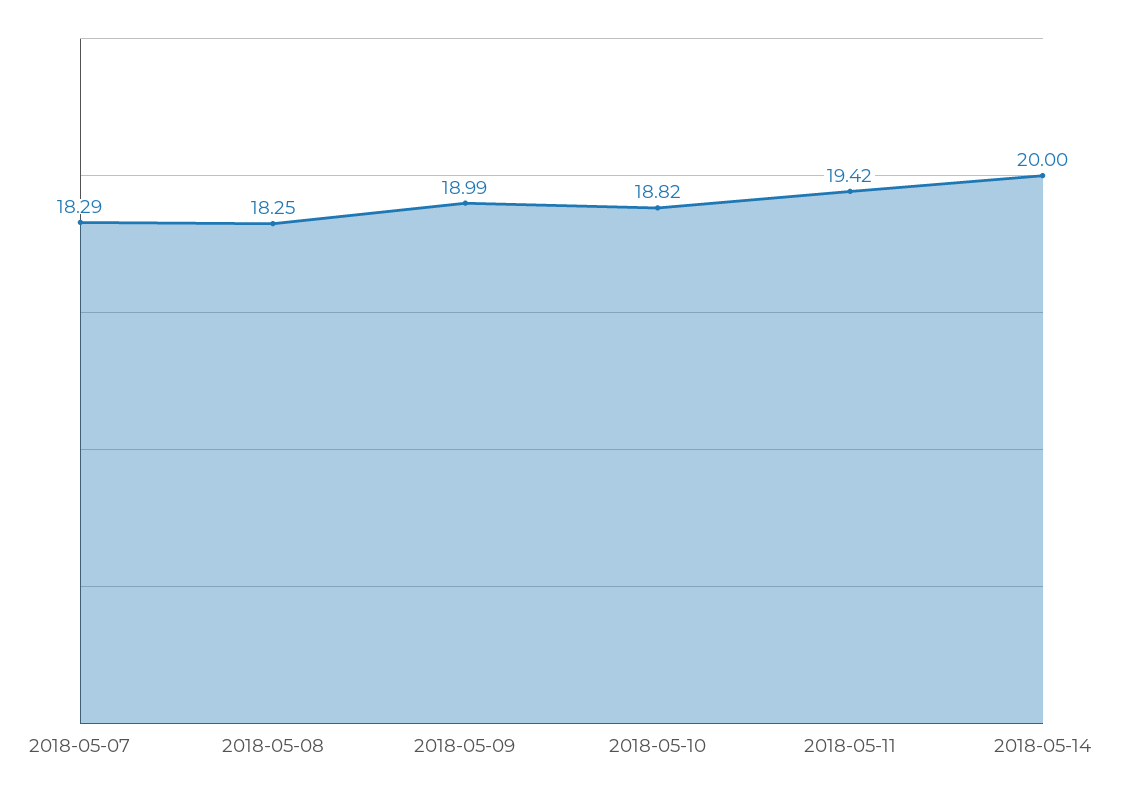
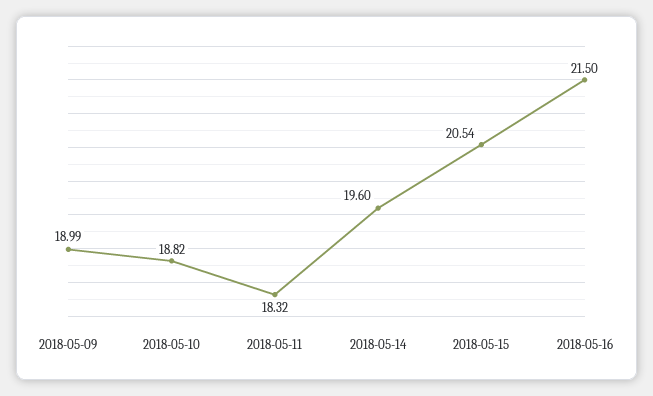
2018-05-07: 18.29 -> none
2018-05-08: 18.25 -> none
2018-05-11: 19.42 -> 18.32
2018-05-14: 20 -> 19.6
2018-05-15: none -> 20.54
2018-05-16: none -> 21.5

